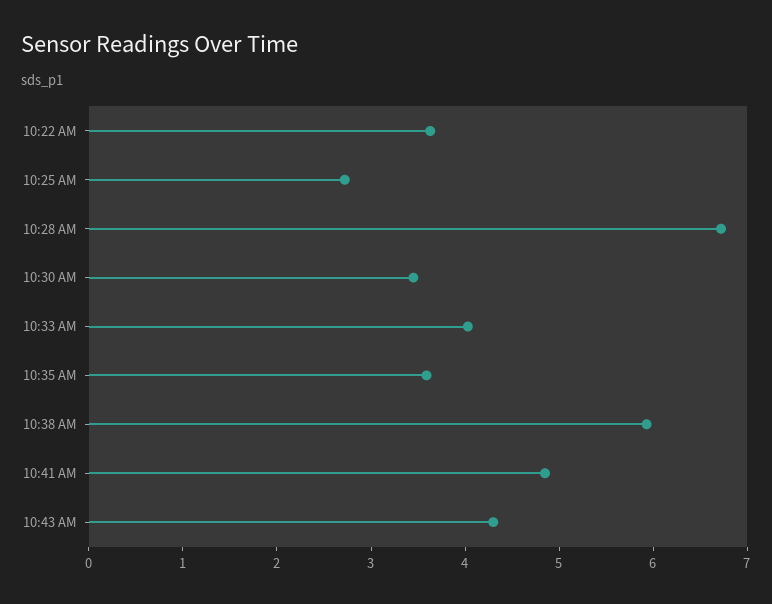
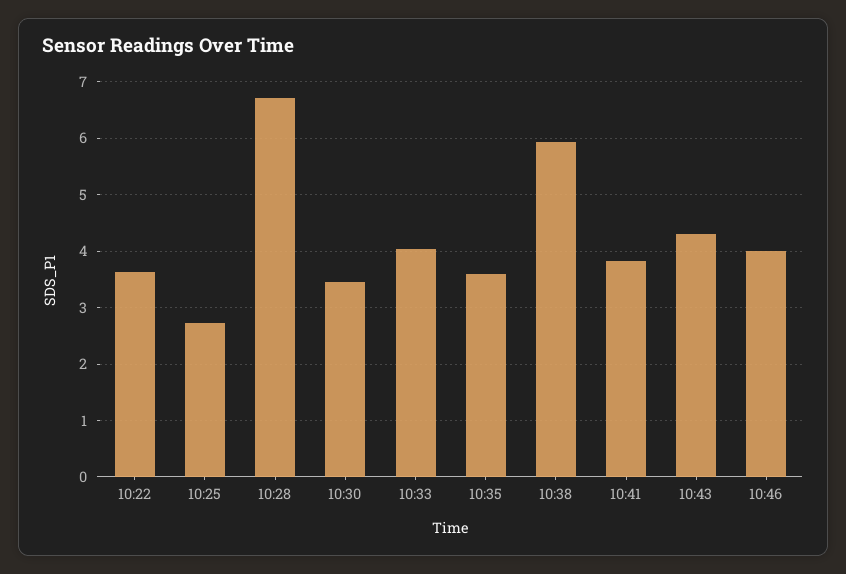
10:41 AM: 4.8 -> 3.8
10:46: none -> 4

